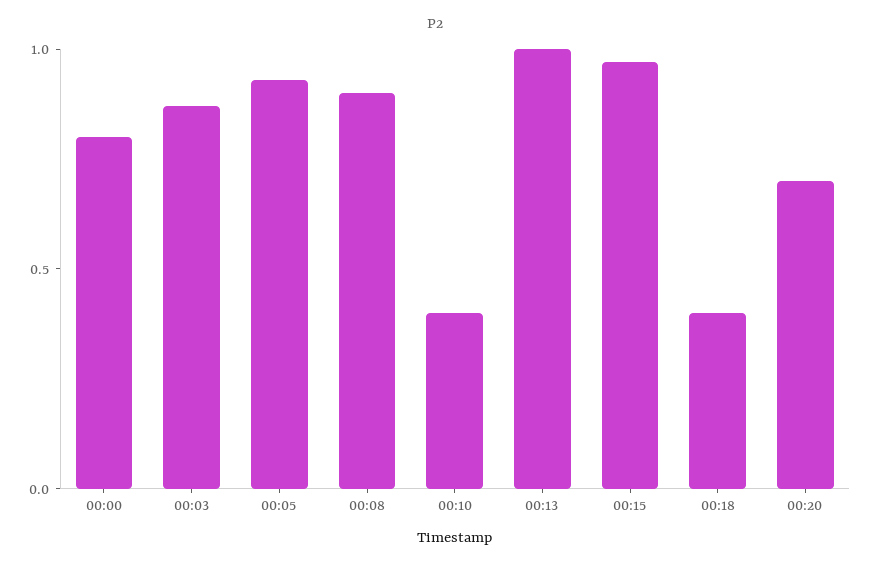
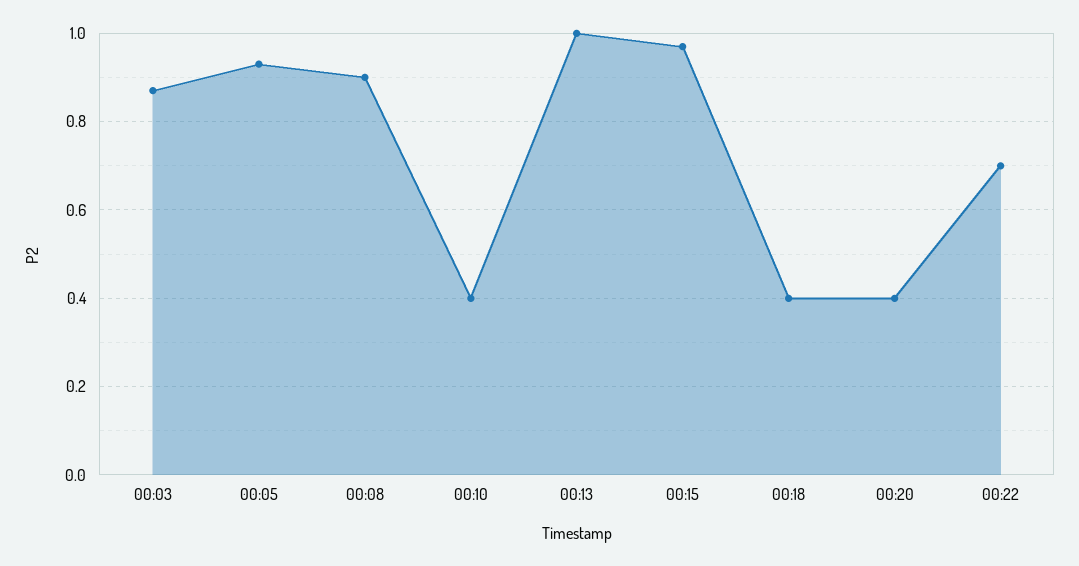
00:00: 0.8 -> none
00:20: 0.7 -> 0.4
00:22: none -> 0.7

